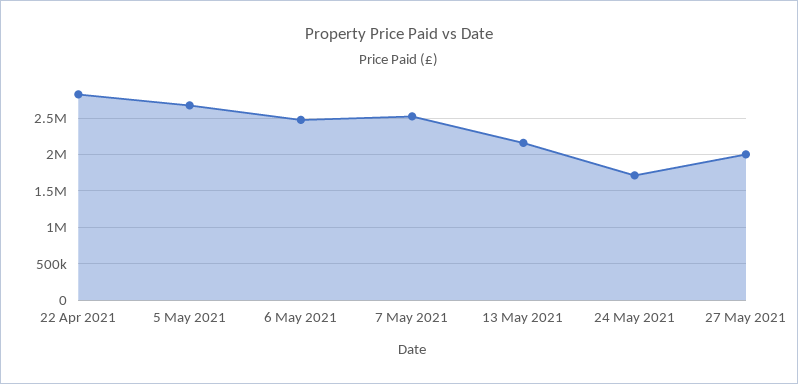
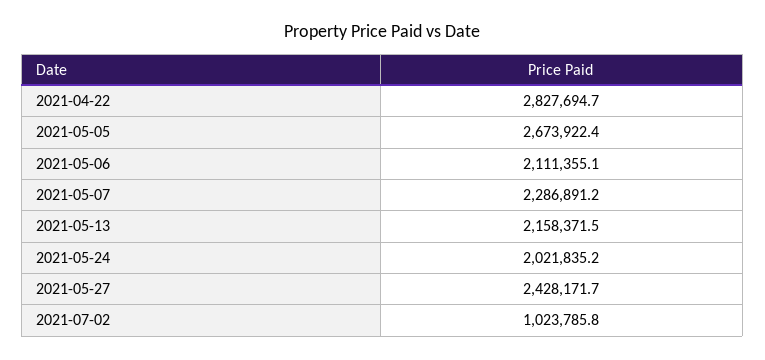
6 May 2021: 2500000 -> 2111355.1
7 May 2021: 2500000 -> 2286891.2
24 May 2021: 1700000 -> 2021835.2
27 May 2021: 2000000 -> 2428171.7
2021-07-02: none -> 1023785.8

